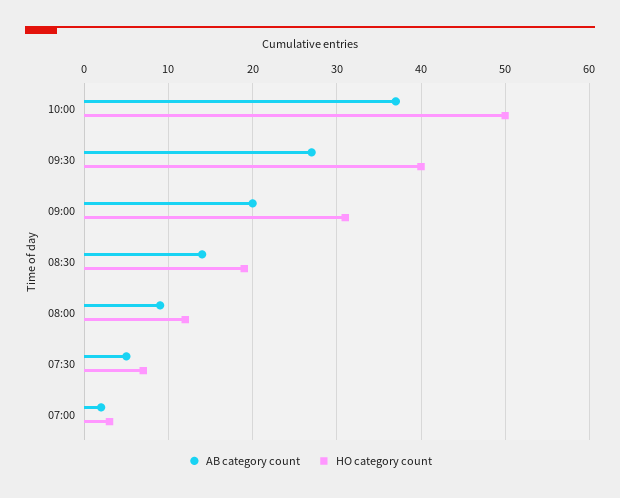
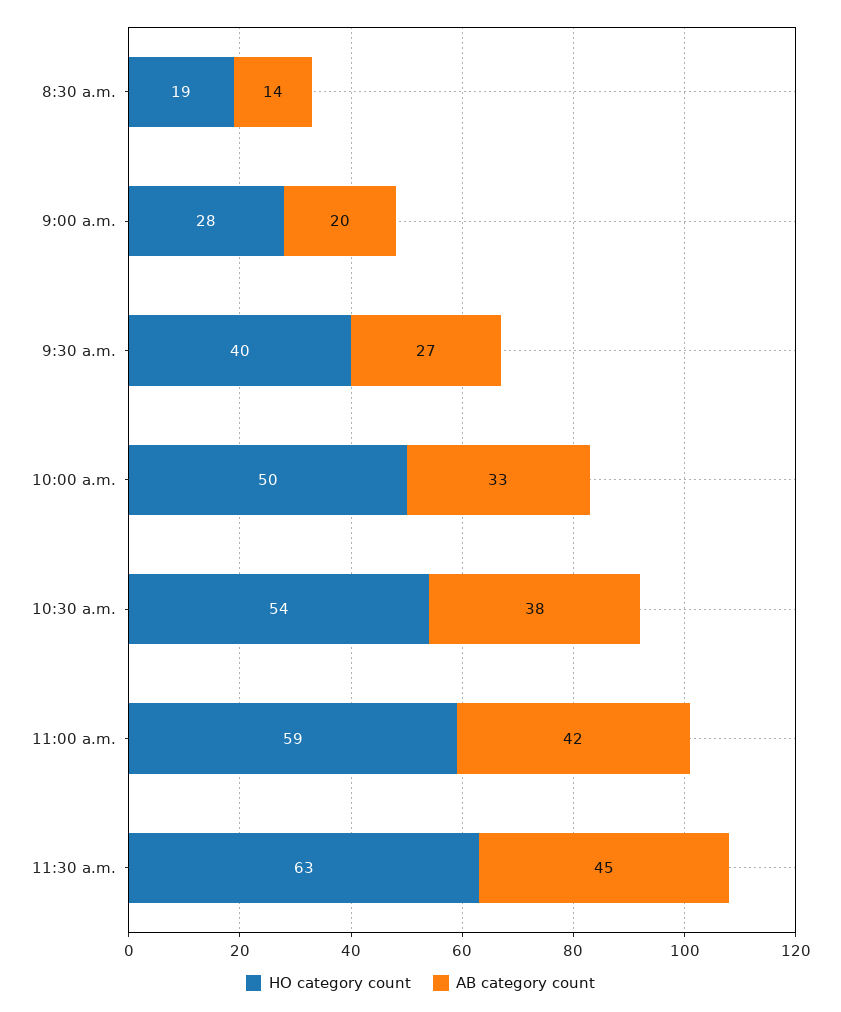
AB category count, 10:00: 37 -> 33
HO category count, 09:00: 31 -> 28
AB category count, 08:00: 9 -> none
HO category count, 08:00: 12 -> none
AB category count, 07:30: 5 -> none
HO category count, 07:30: 7 -> none
AB category count, 07:00: 2 -> none
HO category count, 07:00: 3 -> none
HO category count, 10:30 a.m.: none -> 54
AB category count, 10:30 a.m.: none -> 38
HO category count, 11:00 a.m.: none -> 59
AB category count, 11:00 a.m.: none -> 42
HO category count, 11:30 a.m.: none -> 63
AB category count, 11:30 a.m.: none -> 45

